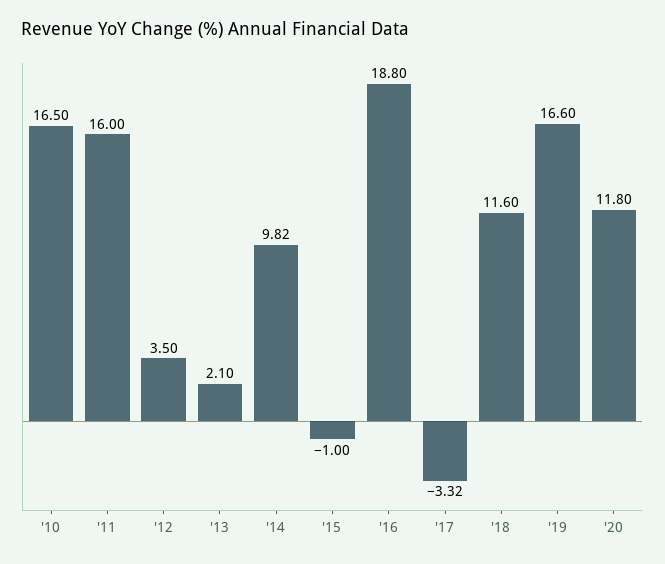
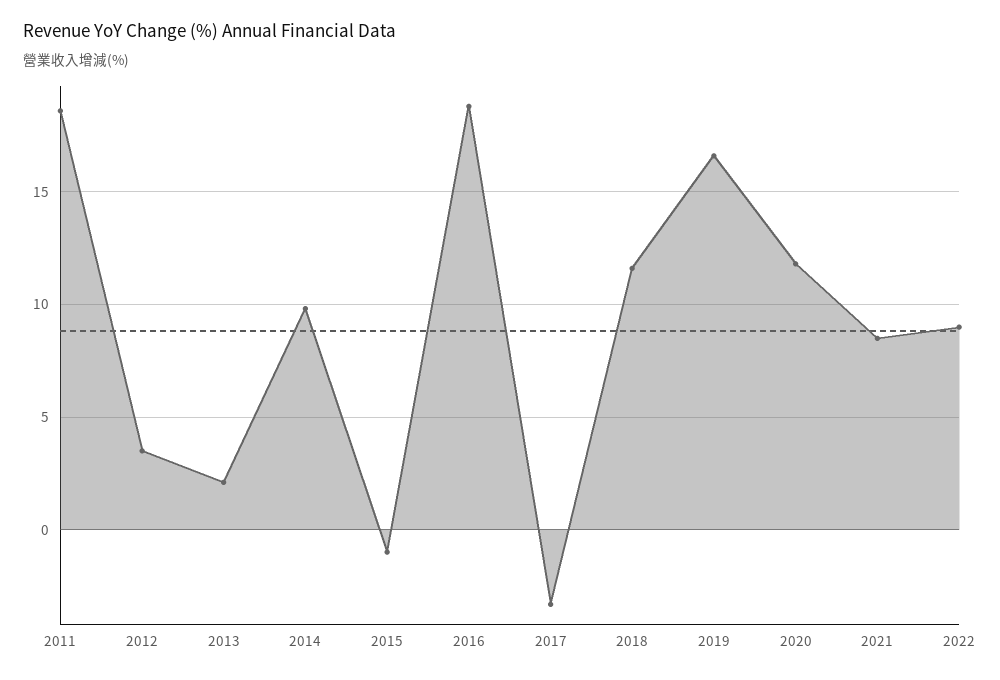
'10: 16.5 -> none
'11: 16 -> 18.5
2021: none -> 8.5
2022: none -> 9

